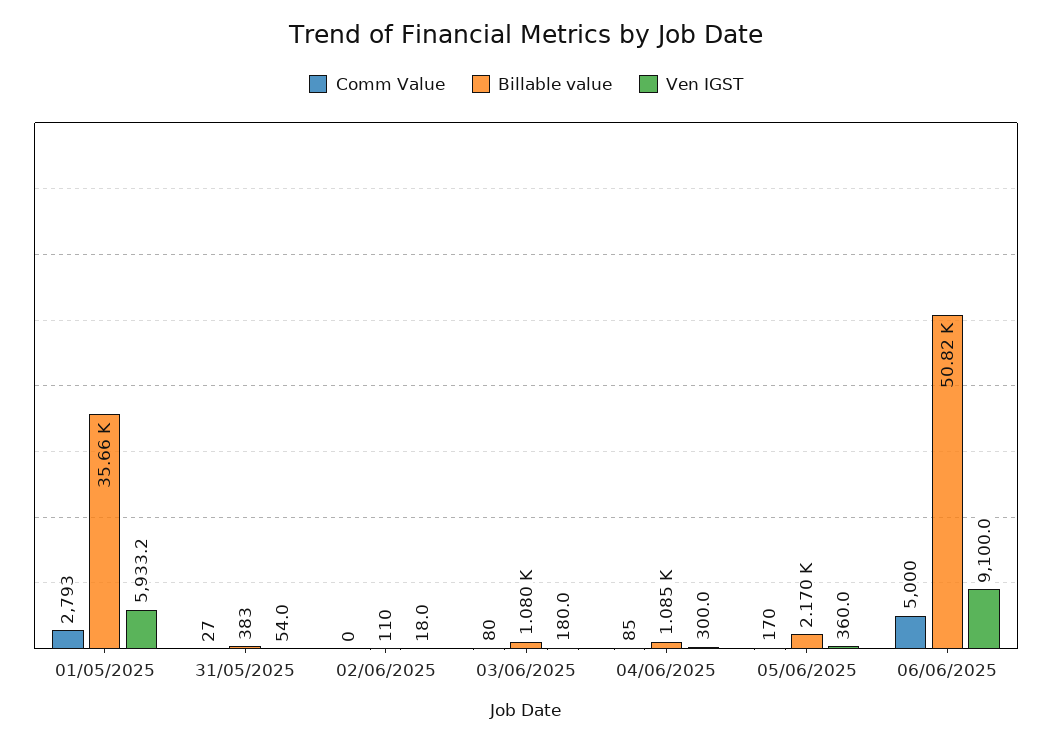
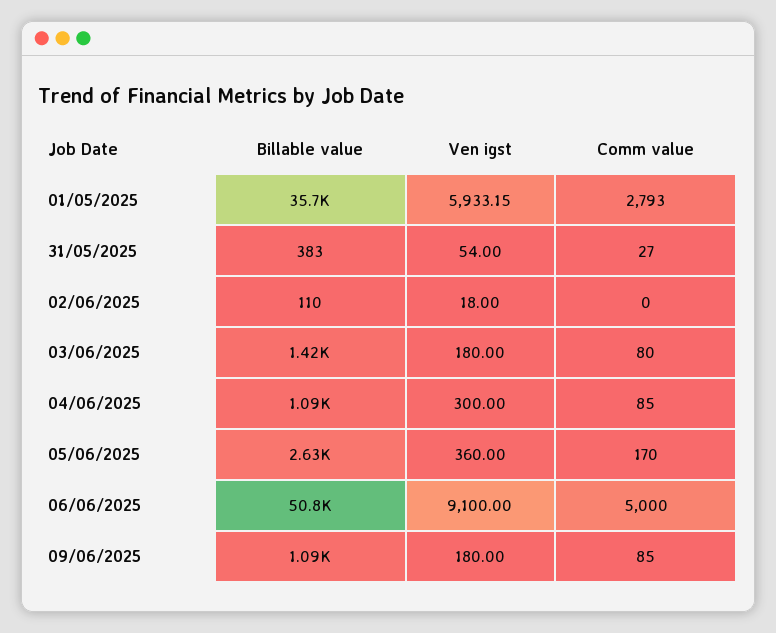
Billable value, 03/06/2025: 1080 -> 1420
Billable value, 05/06/2025: 2170 -> 2630
Billable value, 09/06/2025: none -> 1090
Ven IGST, 09/06/2025: none -> 180
Comm Value, 09/06/2025: none -> 85

